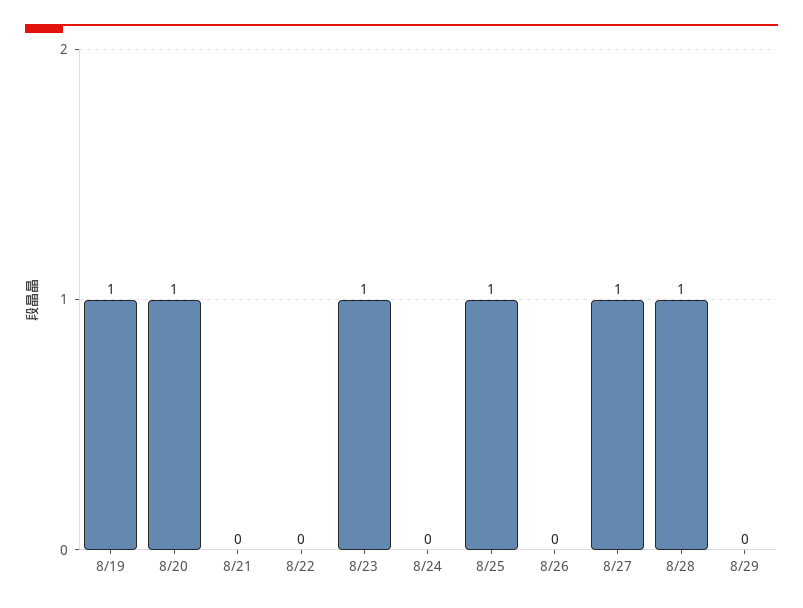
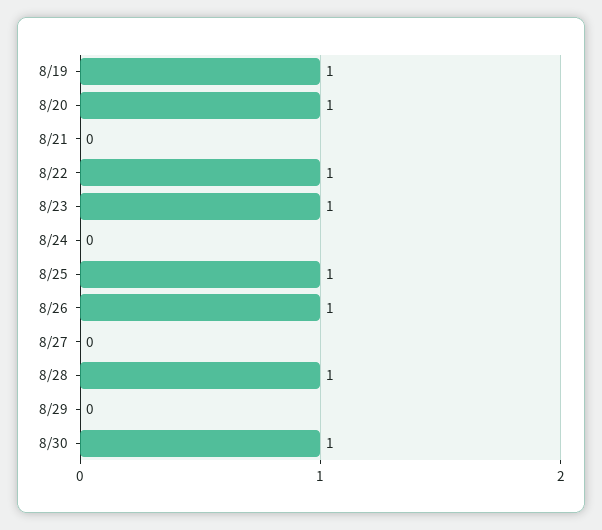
8/22: 0 -> 1
8/26: 0 -> 1
8/27: 1 -> 0
8/30: none -> 1

